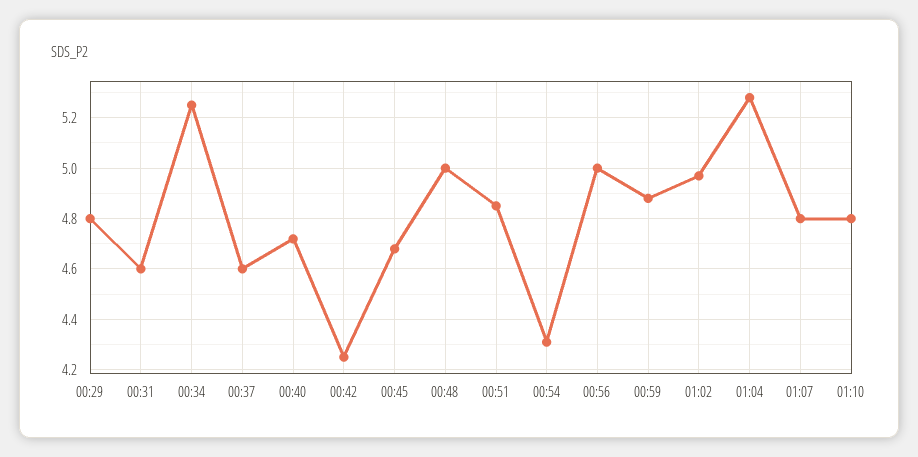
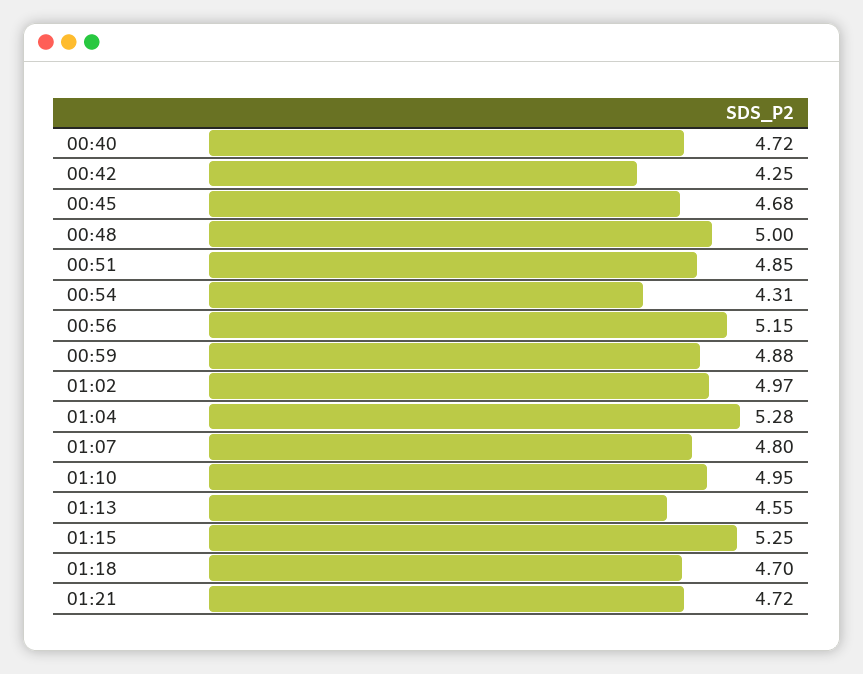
00:29: 4.8 -> none
00:31: 4.6 -> none
00:34: 5.25 -> none
00:37: 4.6 -> none
00:56: 5 -> 5.15
01:10: 4.8 -> 4.95
01:13: none -> 4.55
01:15: none -> 5.25
01:18: none -> 4.7
01:21: none -> 4.72

